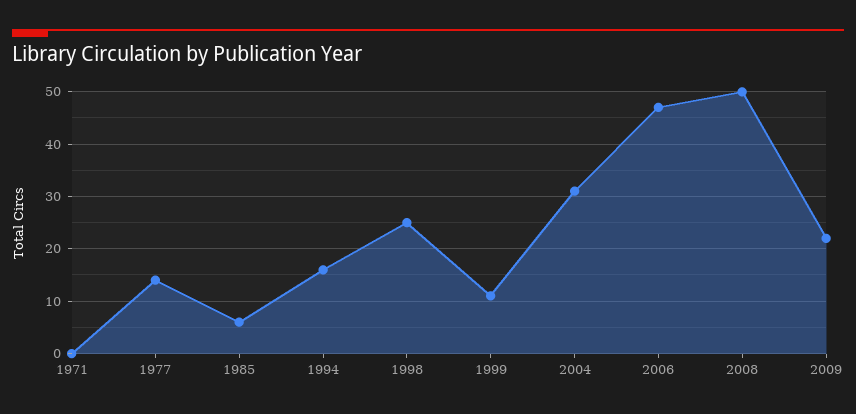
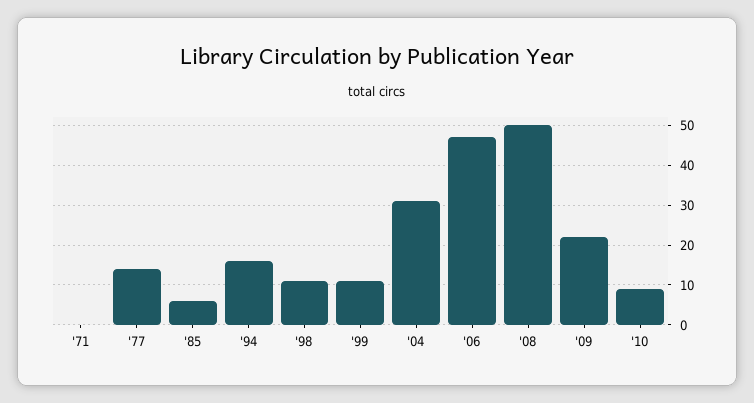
1998: 25 -> 10
'10: none -> 10

